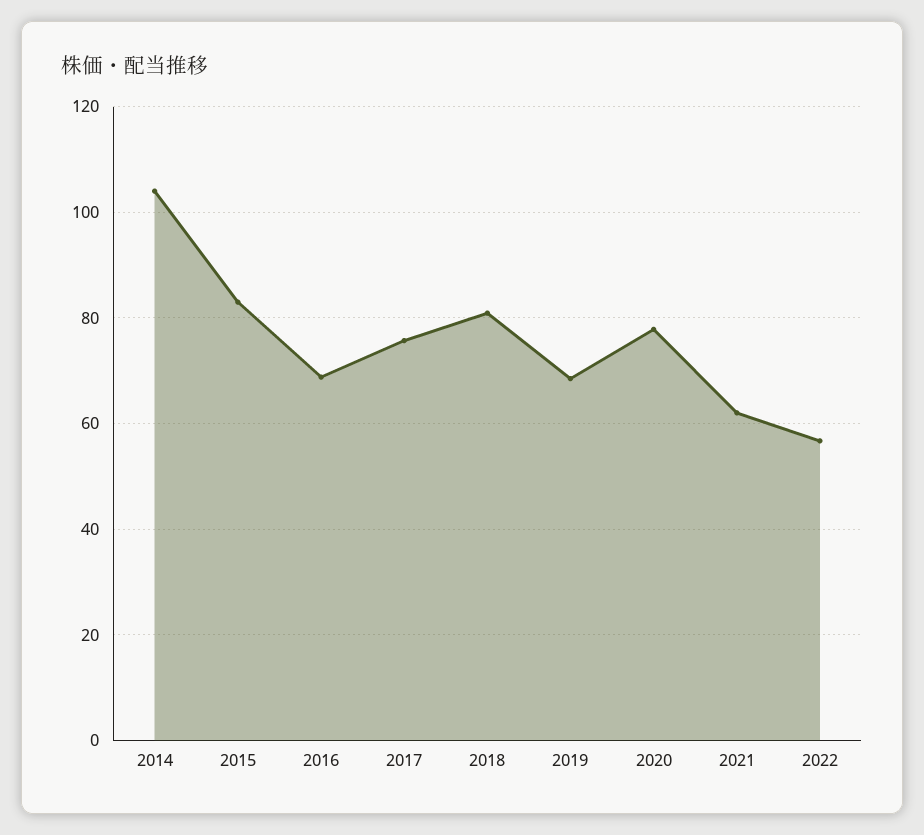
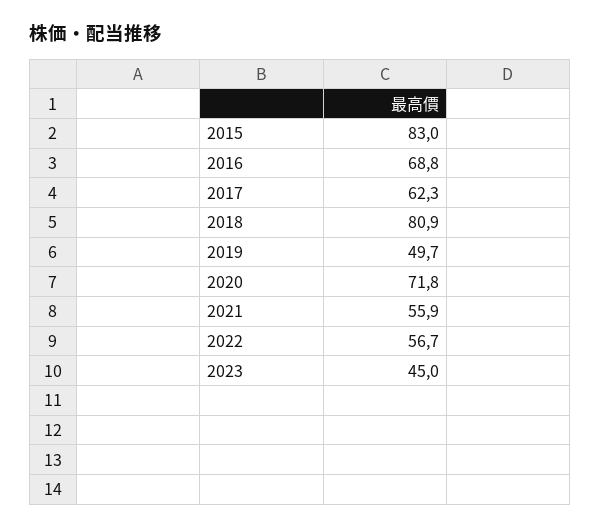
2014: 104 -> none
2017: 76 -> 62.3
2019: 68 -> 49.7
2020: 78 -> 71.8
2021: 62 -> 55.9
2023: none -> 45

